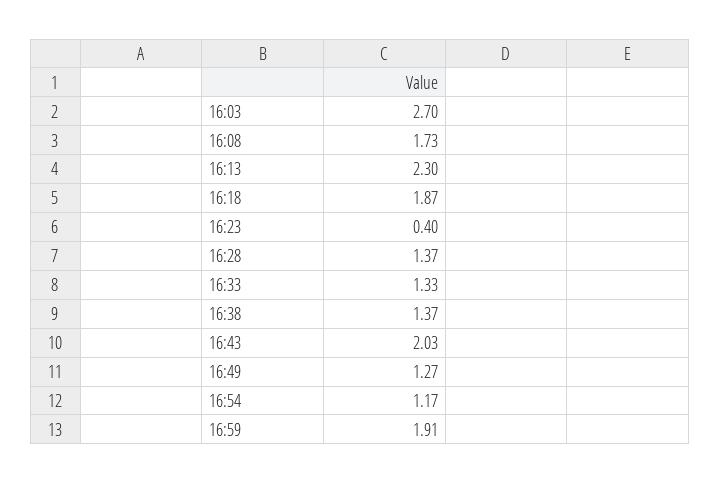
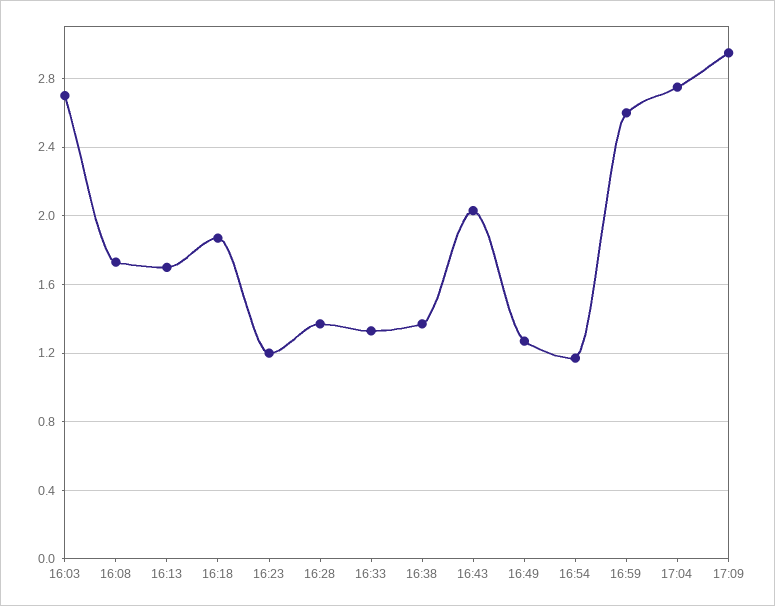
16:13: 2.3 -> 1.7
16:23: 0.4 -> 1.2
16:59: 1.91 -> 2.6
17:04: none -> 2.75
17:09: none -> 2.95

